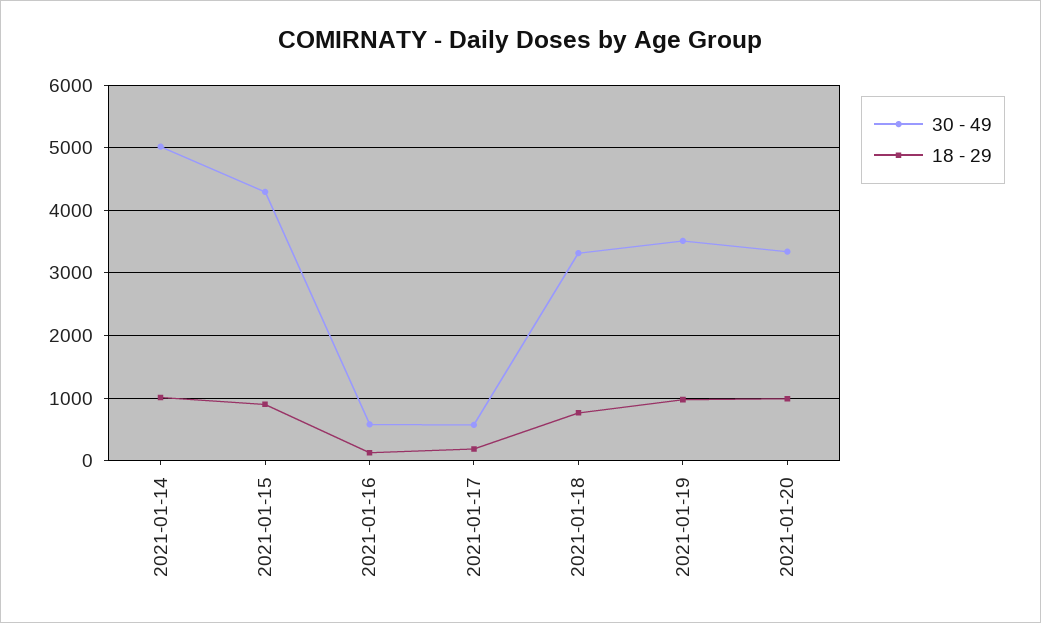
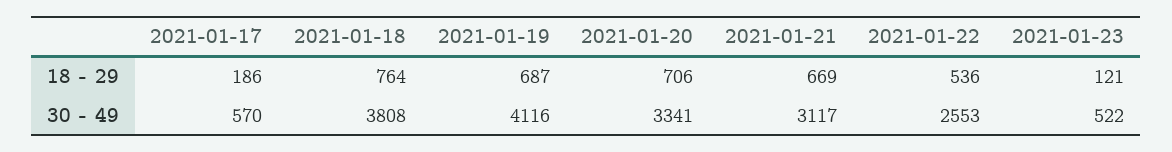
30 - 49, 2021-01-14: 5000 -> none
18 - 29, 2021-01-14: 1000 -> none
30 - 49, 2021-01-15: 4300 -> none
18 - 29, 2021-01-15: 900 -> none
30 - 49, 2021-01-16: 600 -> none
18 - 29, 2021-01-16: 100 -> none
30 - 49, 2021-01-18: 3300 -> 3808
30 - 49, 2021-01-19: 3500 -> 4116
18 - 29, 2021-01-19: 1000 -> 687
18 - 29, 2021-01-20: 1000 -> 706
18 - 29, 2021-01-21: none -> 669
18 - 29, 2021-01-22: none -> 536
18 - 29, 2021-01-23: none -> 121
30 - 49, 2021-01-21: none -> 3117
30 - 49, 2021-01-22: none -> 2553
30 - 49, 2021-01-23: none -> 522

